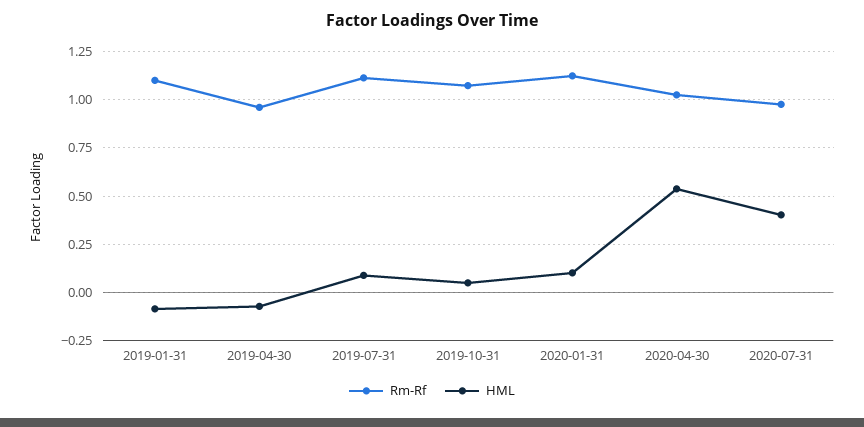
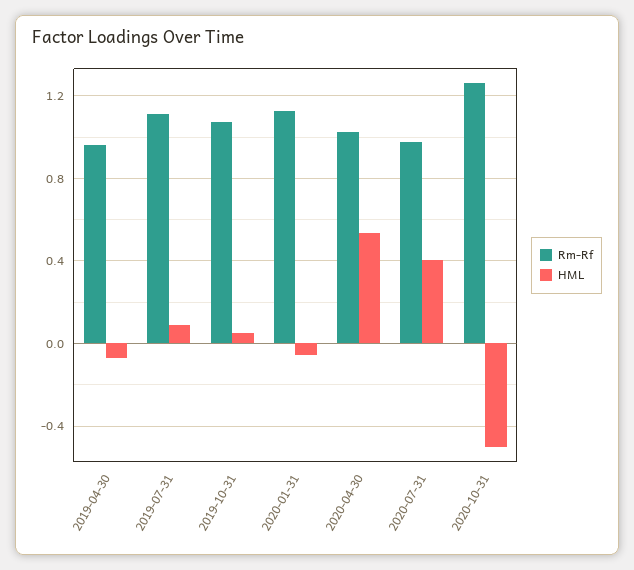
Rm-Rf, 2019-01-31: 1.1 -> none
HML, 2019-01-31: -0.1 -> none
HML, 2020-01-31: 0.1 -> -0.05
Rm-Rf, 2020-10-31: none -> 1.25
HML, 2020-10-31: none -> -0.5

